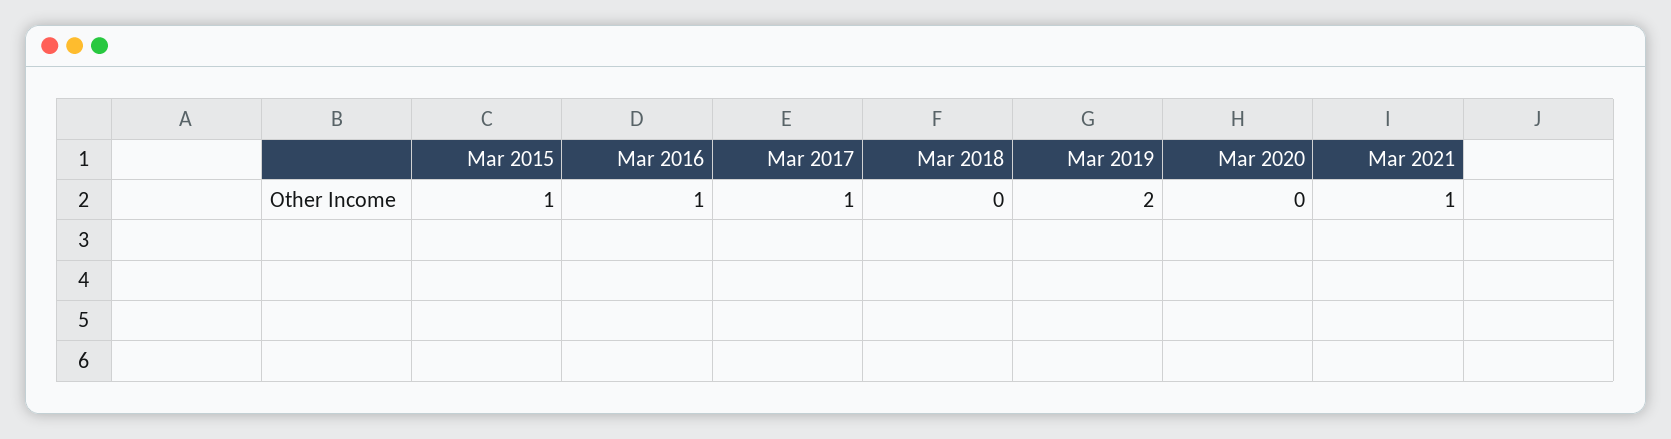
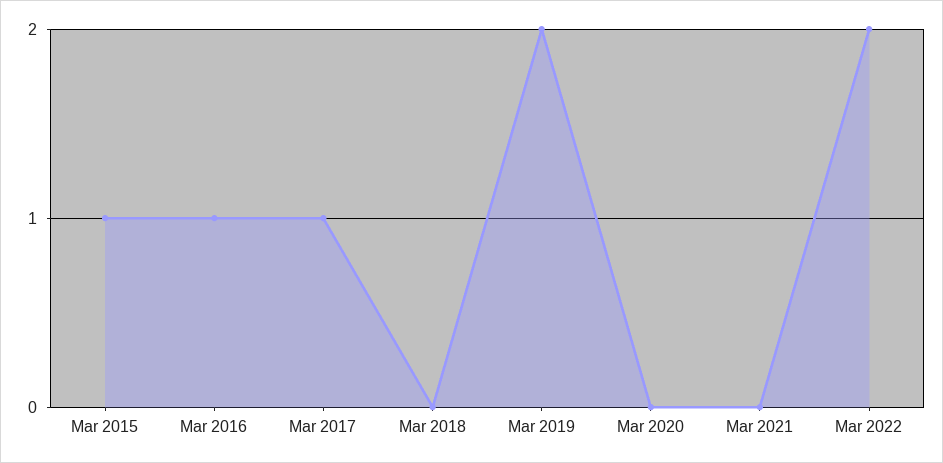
Mar 2021: 1 -> 0
Mar 2022: none -> 2

